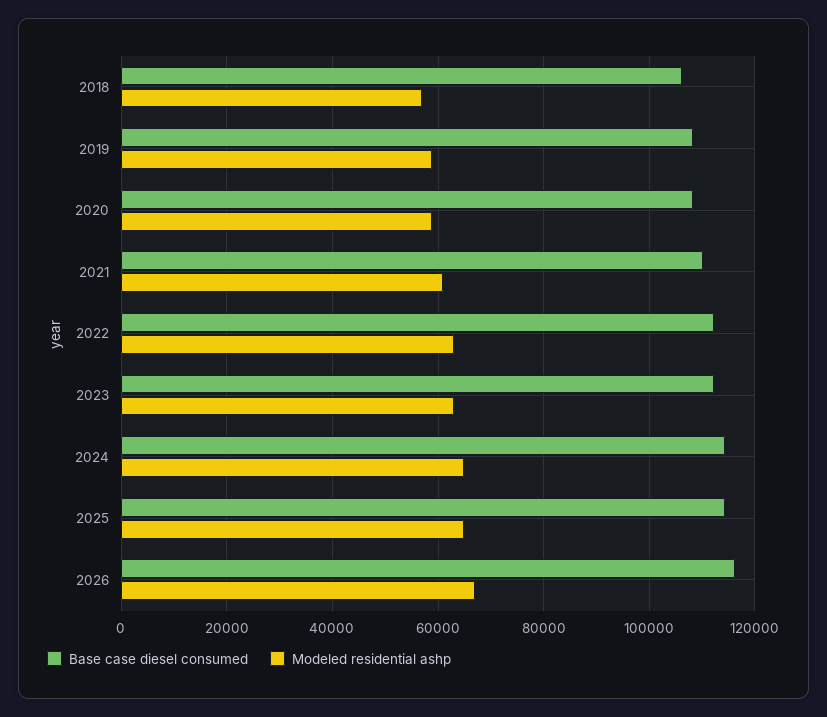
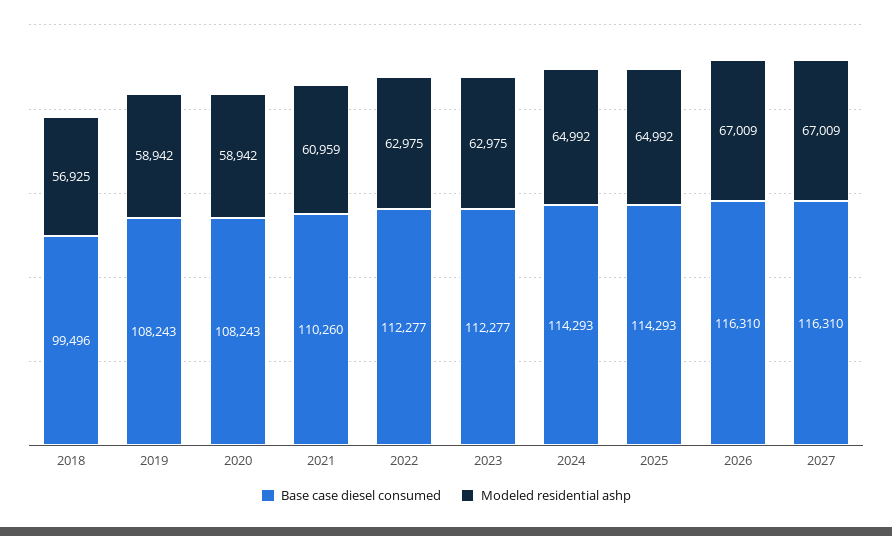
Base case diesel consumed, 2018: 106000 -> 99496
Base case diesel consumed, 2027: none -> 116310
Modeled residential ashp, 2027: none -> 67009

